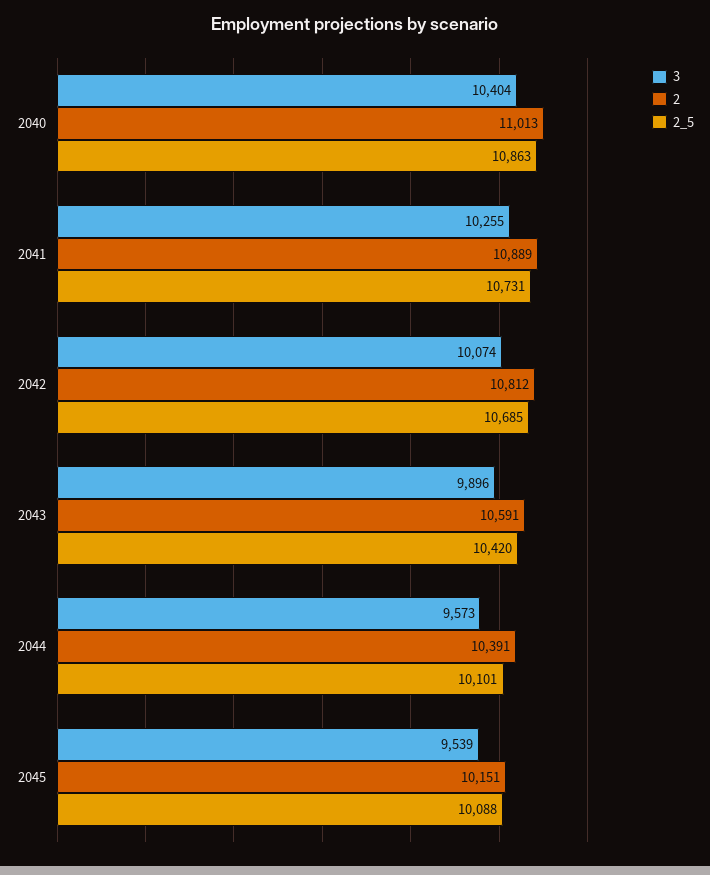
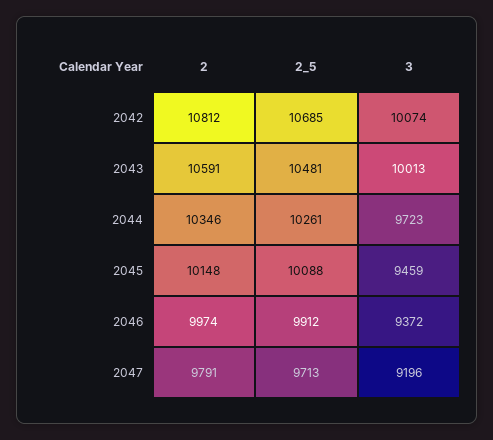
3, 2040: 10404 -> none
2, 2040: 11013 -> none
2_5, 2040: 10863 -> none
3, 2041: 10255 -> none
2, 2041: 10889 -> none
2_5, 2041: 10731 -> none
3, 2043: 9896 -> 10013
2_5, 2043: 10420 -> 10481
3, 2044: 9573 -> 9723
2, 2044: 10391 -> 10346
2_5, 2044: 10101 -> 10261
3, 2045: 9539 -> 9459
2, 2045: 10151 -> 10148
2, 2046: none -> 9974
2_5, 2046: none -> 9912
3, 2046: none -> 9372
2, 2047: none -> 9791
2_5, 2047: none -> 9713
3, 2047: none -> 9196

